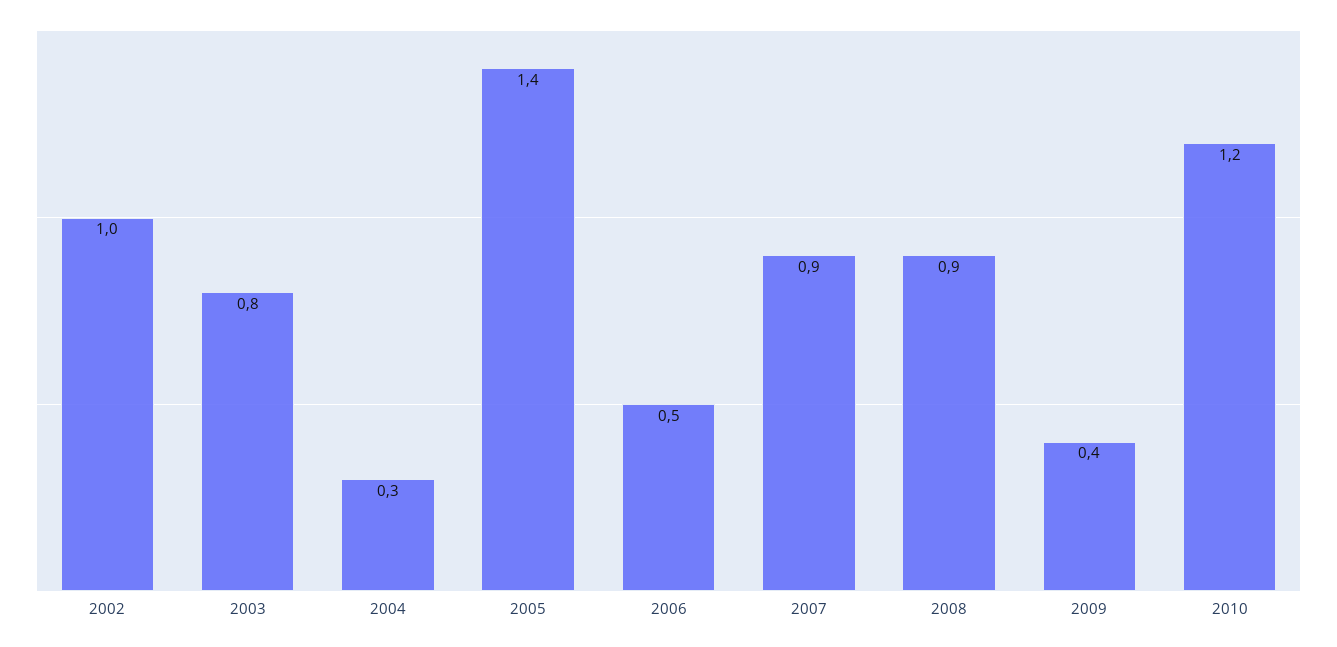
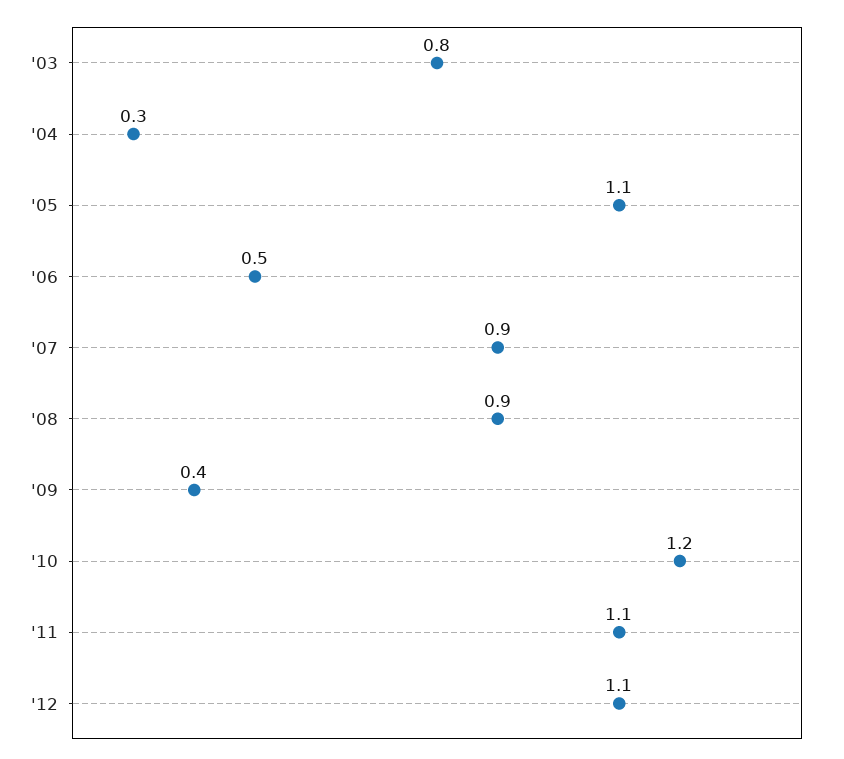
2002: 1 -> none
2005: 1.4 -> 1.1
'11: none -> 1.1
'12: none -> 1.1

